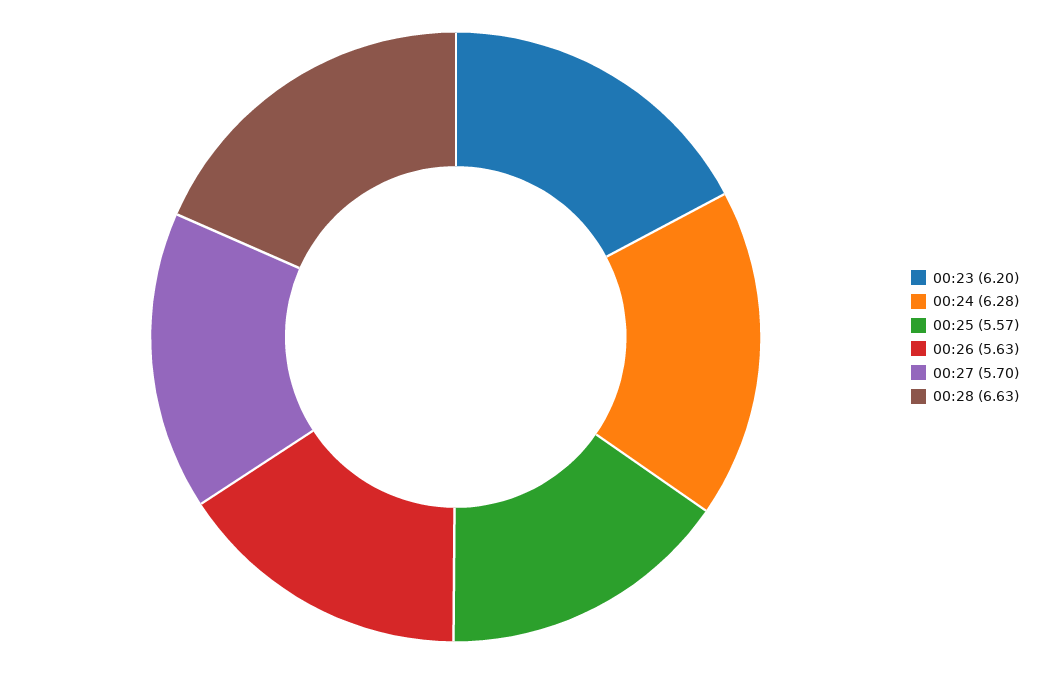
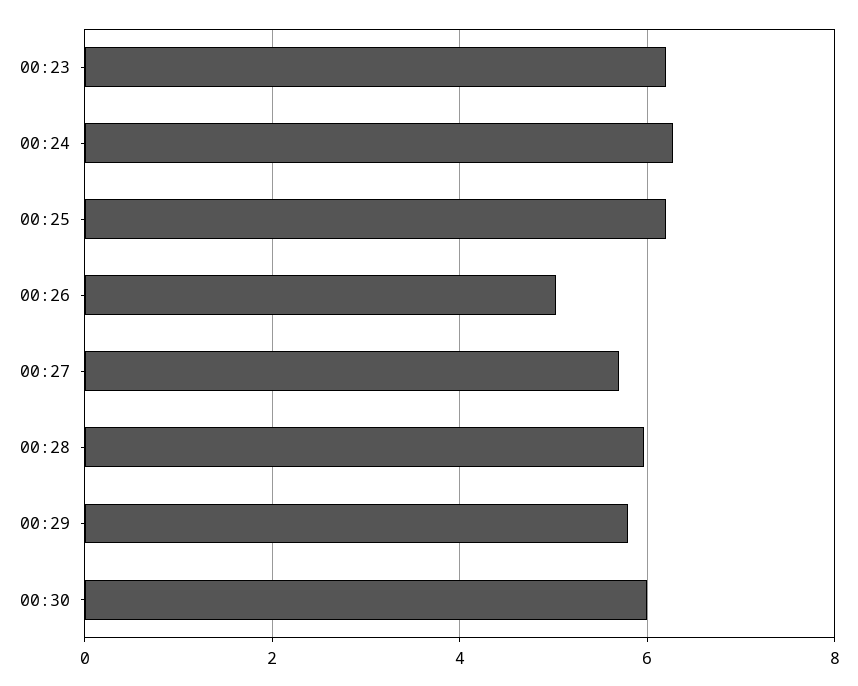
00:25: 5.57 -> 6.2
00:26: 5.63 -> 5
00:28: 6.63 -> 6
00:29: none -> 5.8
00:30: none -> 6

